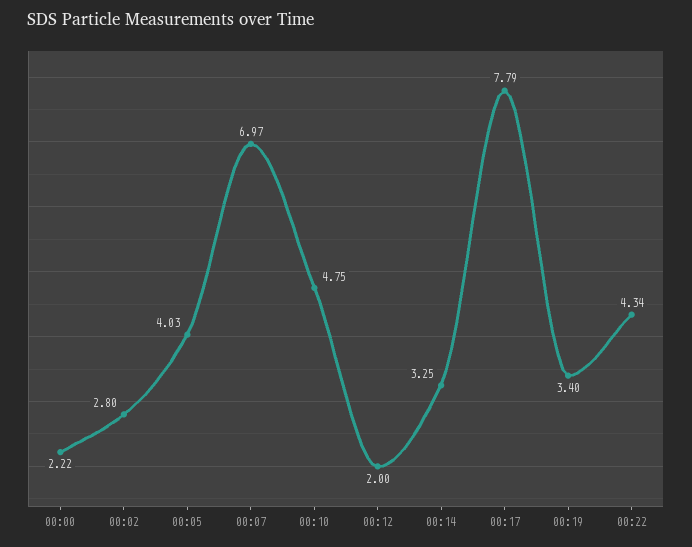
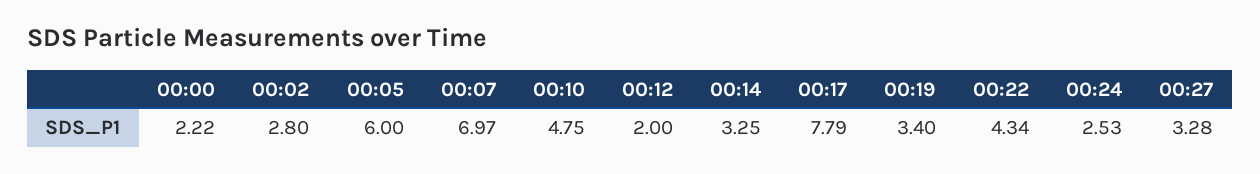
00:05: 4.03 -> 6
00:24: none -> 2.53
00:27: none -> 3.28

